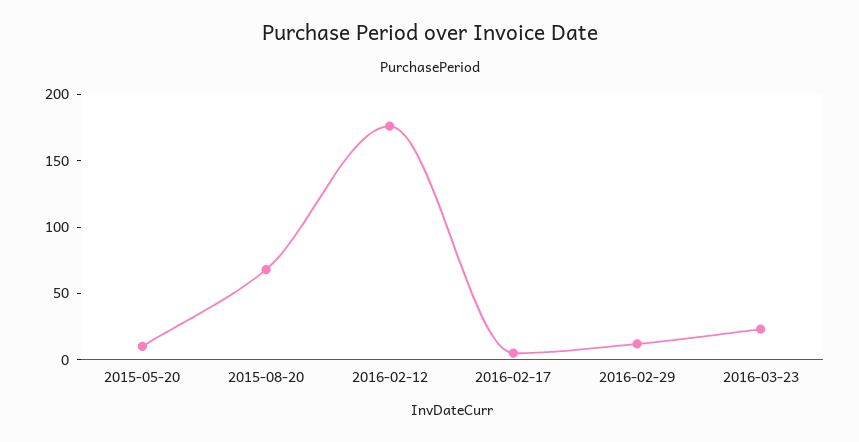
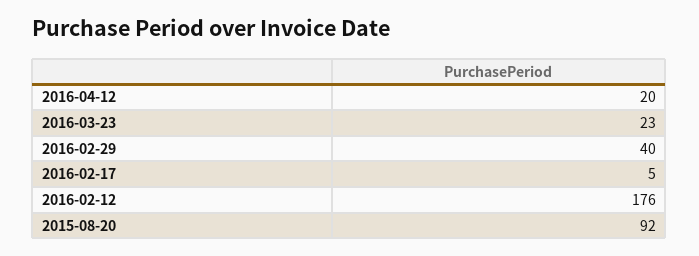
2015-05-20: 10 -> none
2015-08-20: 70 -> 92
2016-02-29: 10 -> 40
2016-04-12: none -> 20

